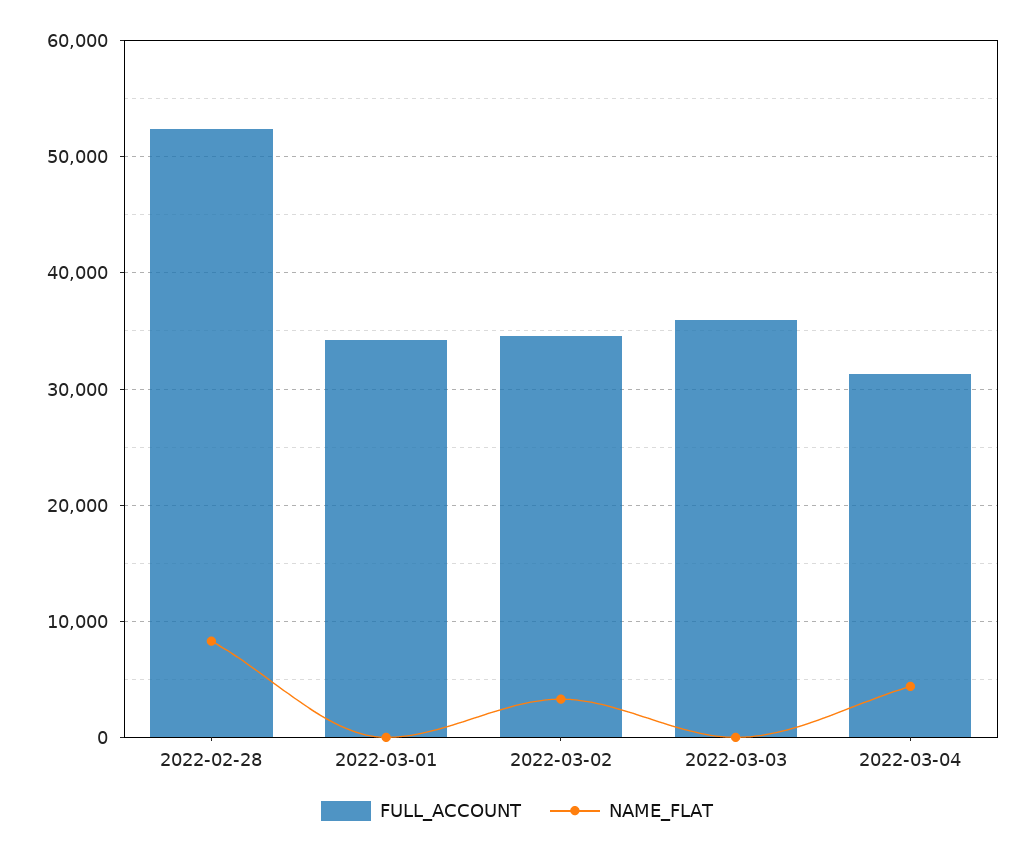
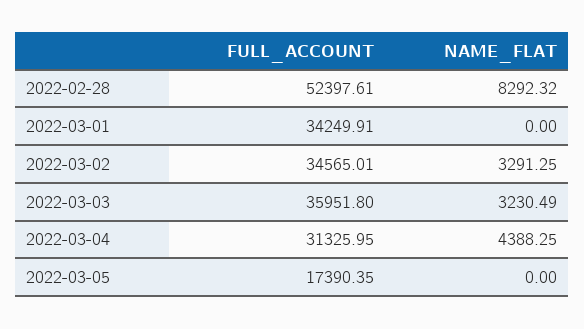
NAME_FLAT, 2022-03-03: 0 -> 3230.49
FULL_ACCOUNT, 2022-03-05: none -> 17390.35
NAME_FLAT, 2022-03-05: none -> 0

